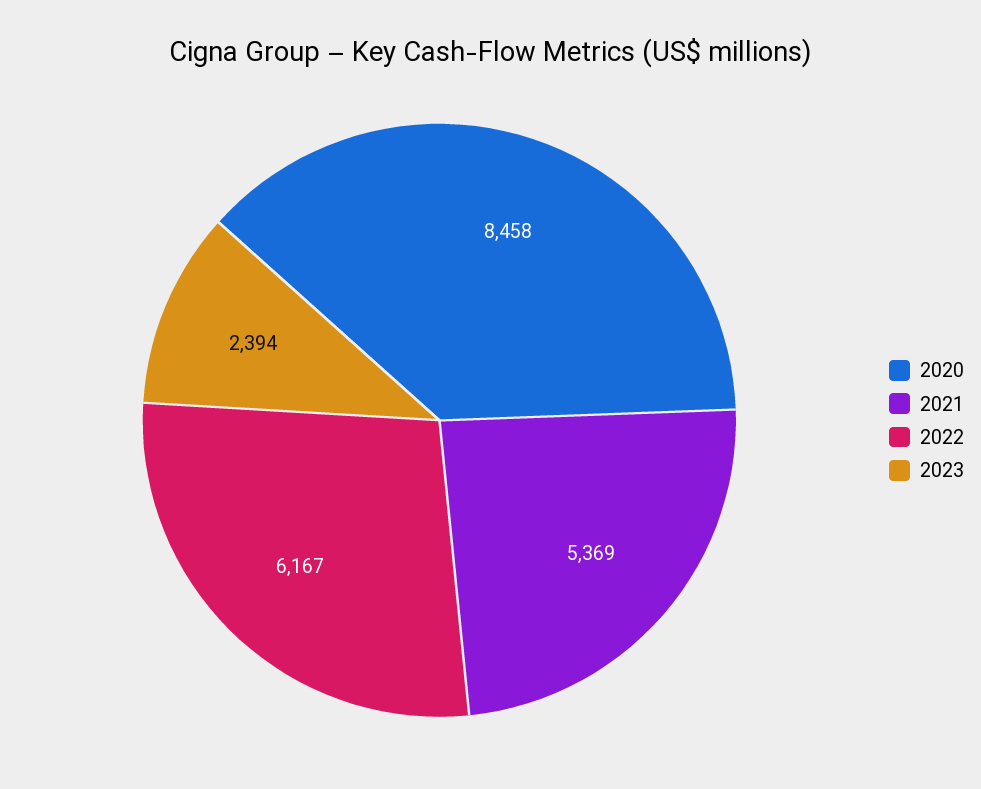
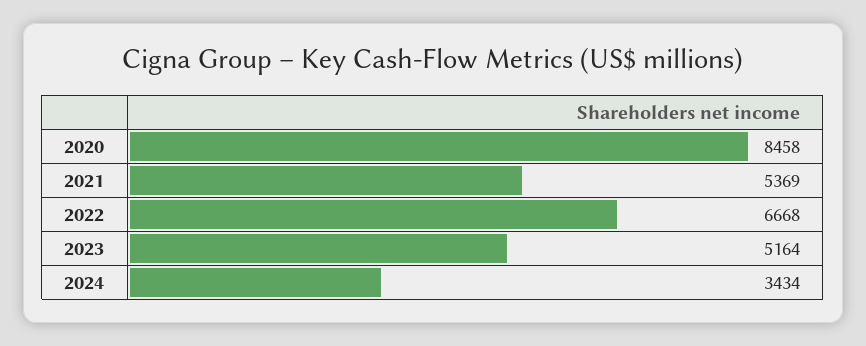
2022: 6167 -> 6668
2023: 2394 -> 5164
2024: none -> 3434

